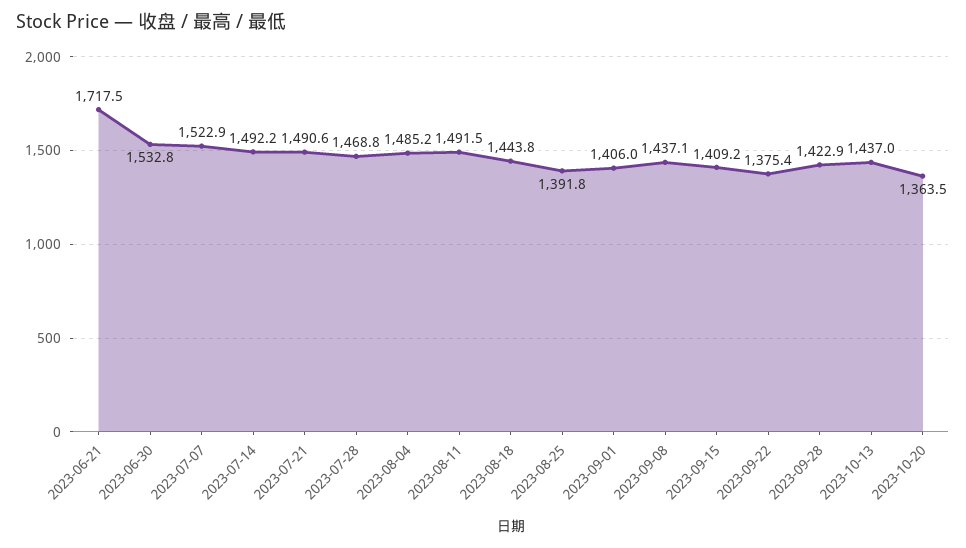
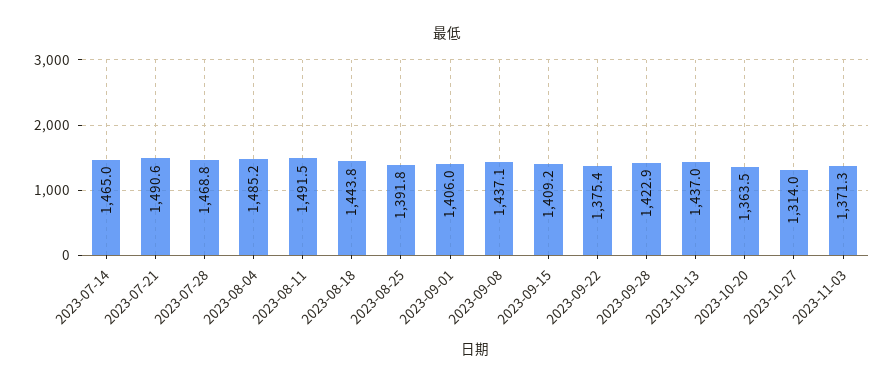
2023-06-21: 1717.5 -> none
2023-06-30: 1532.8 -> none
2023-07-07: 1522.9 -> none
2023-07-14: 1492.2 -> 1465
2023-10-27: none -> 1314
2023-11-03: none -> 1371.3

